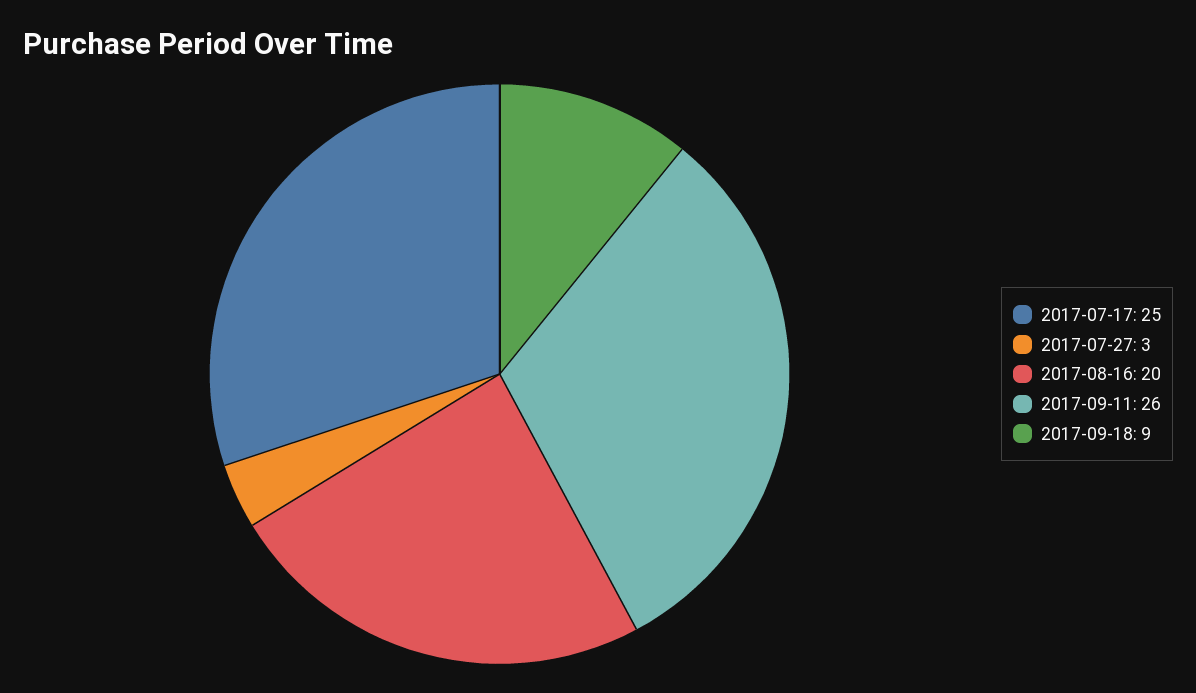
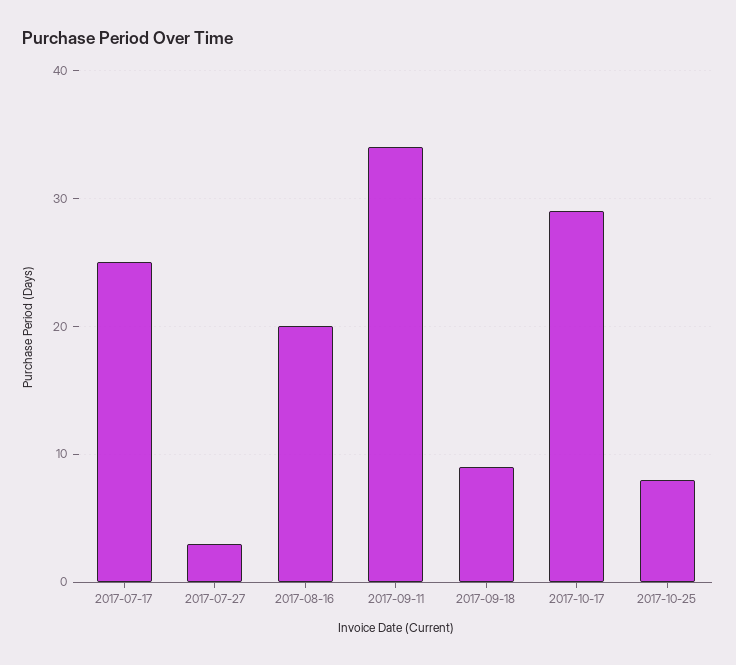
2017-09-11: 26 -> 34
2017-10-17: none -> 29
2017-10-25: none -> 8

